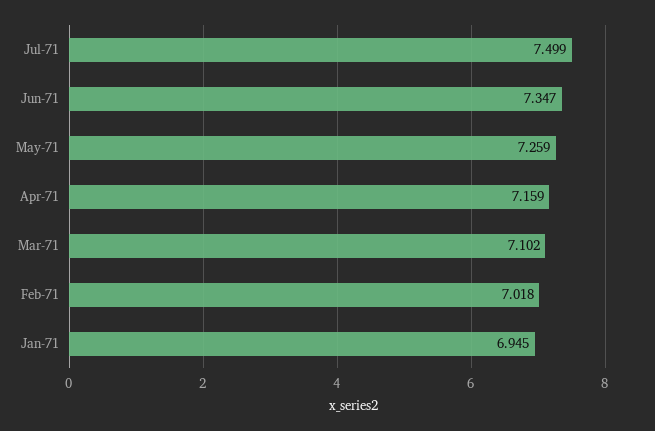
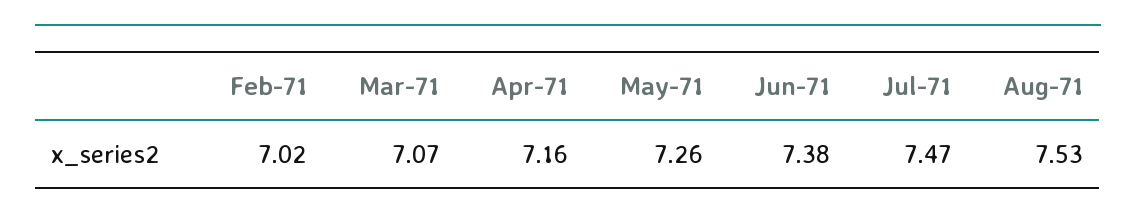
Jul-71: 7.499 -> 7.47
Jun-71: 7.347 -> 7.38
Mar-71: 7.102 -> 7.07
Jan-71: 6.945 -> none
Aug-71: none -> 7.53

